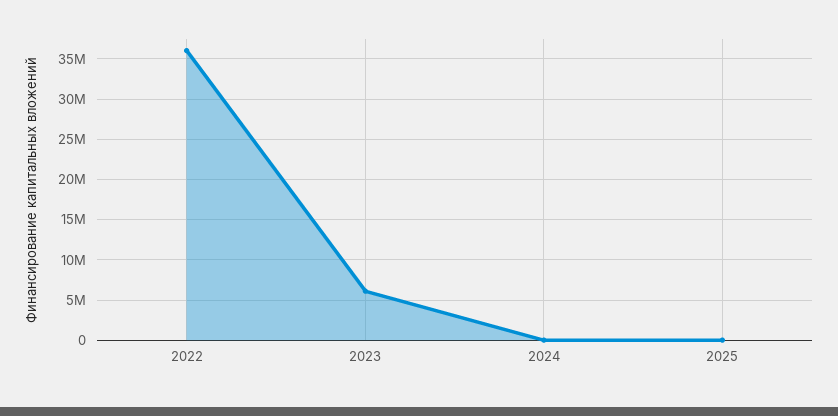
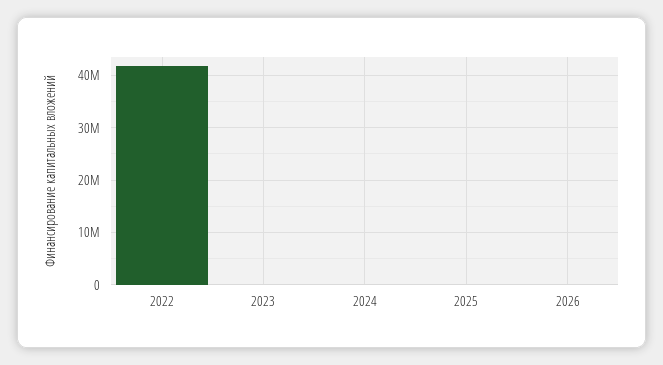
2022: 36000000 -> 42000000
2023: 6000000 -> 0
2026: none -> 0

